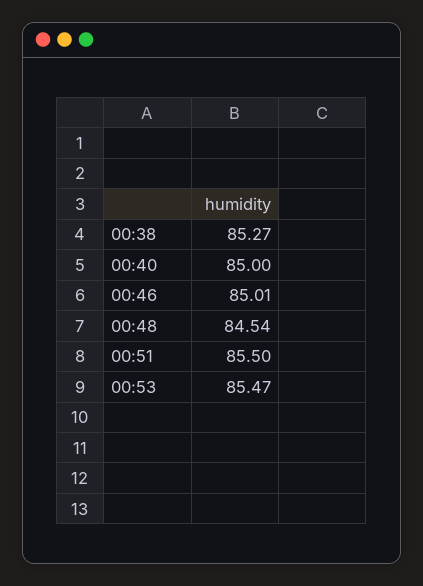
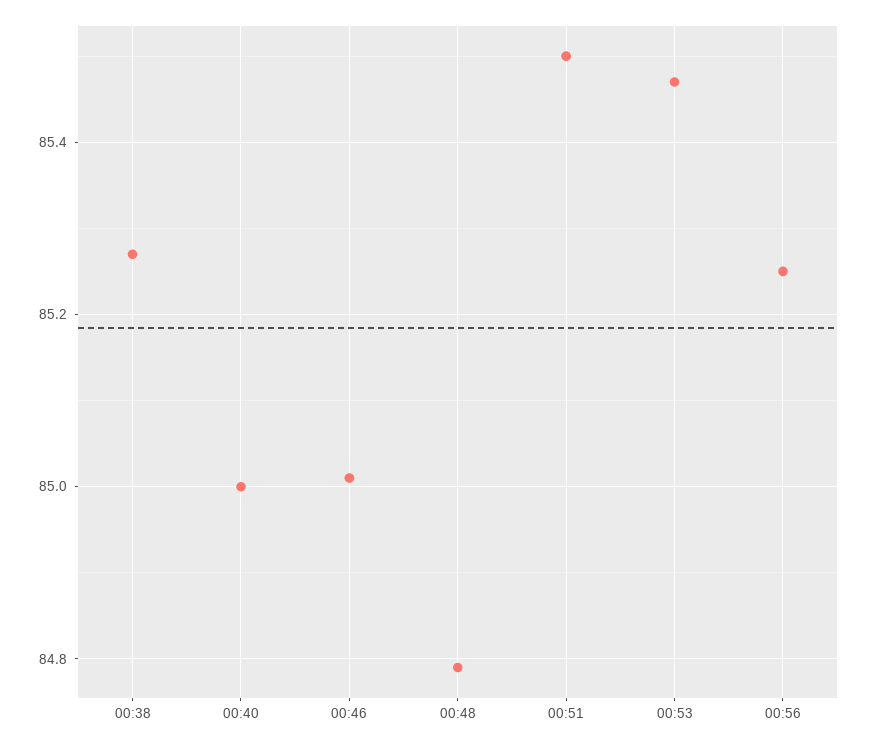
00:48: 84.54 -> 84.8
00:56: none -> 85.25

